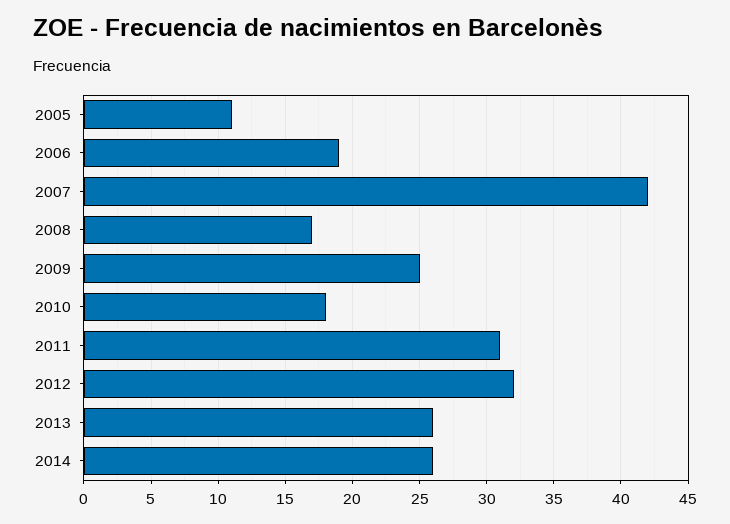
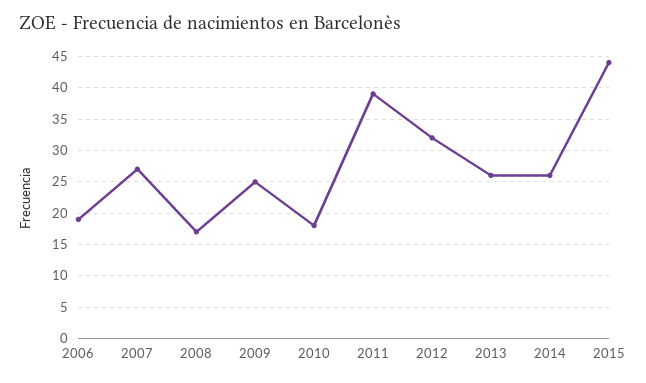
2005: 11 -> none
2007: 42 -> 27
2011: 31 -> 39
2015: none -> 44

